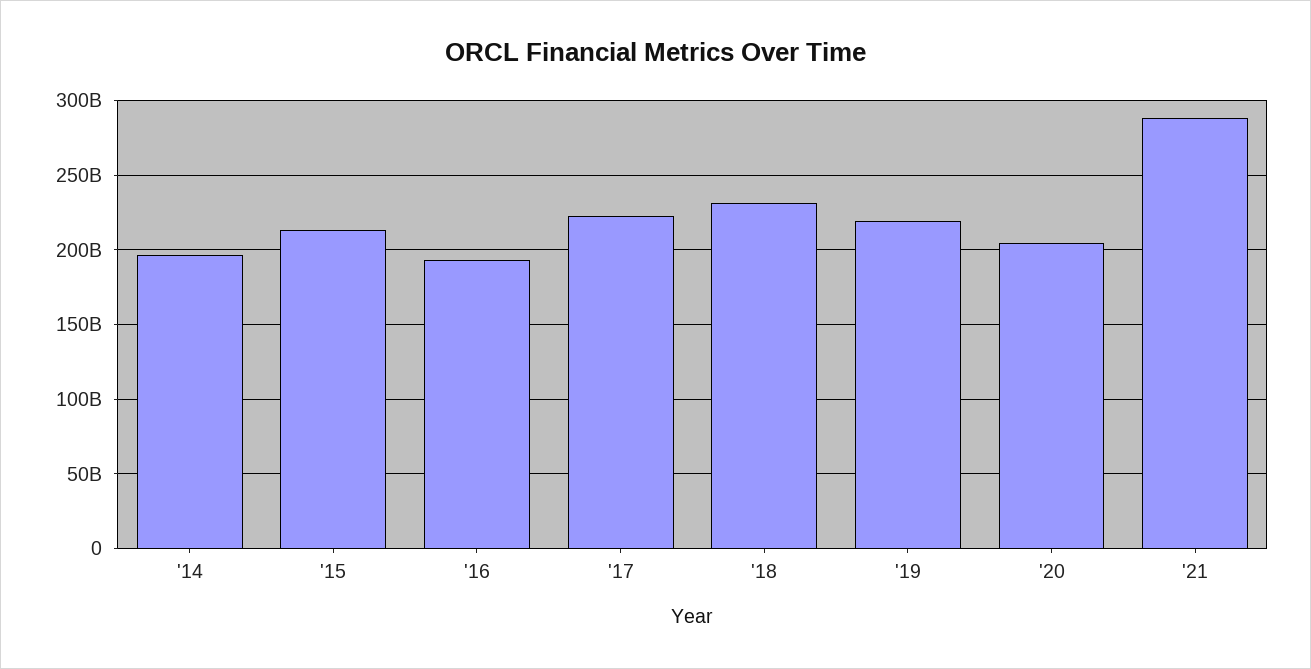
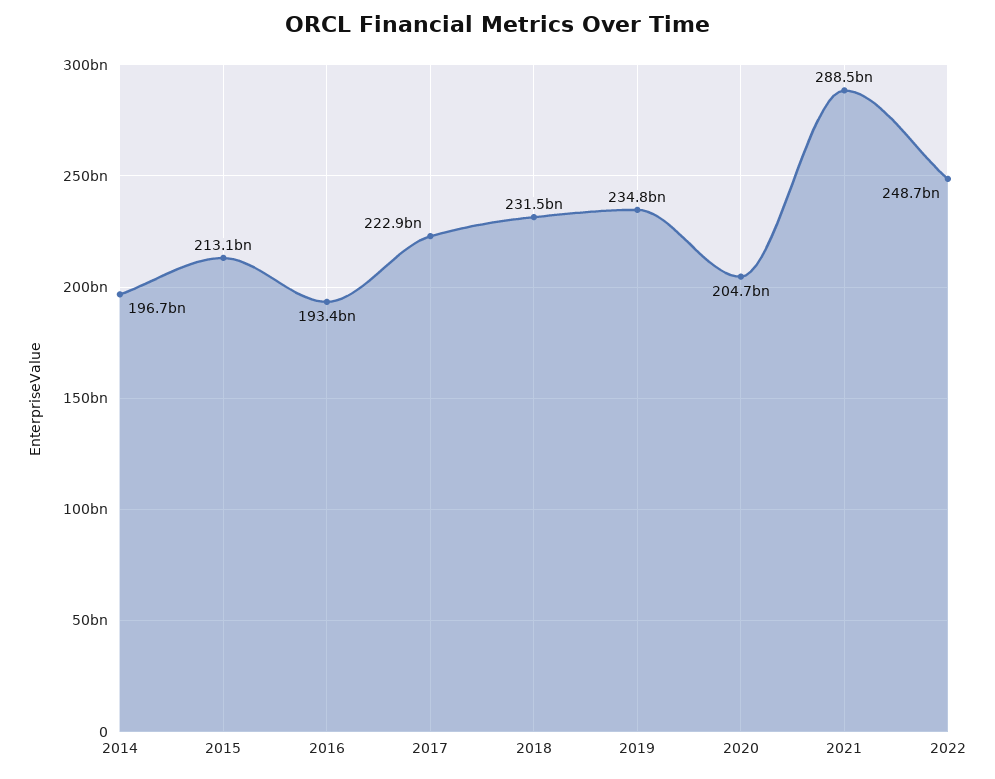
'19: 220000000000 -> 234800000000
2022: none -> 248700000000

